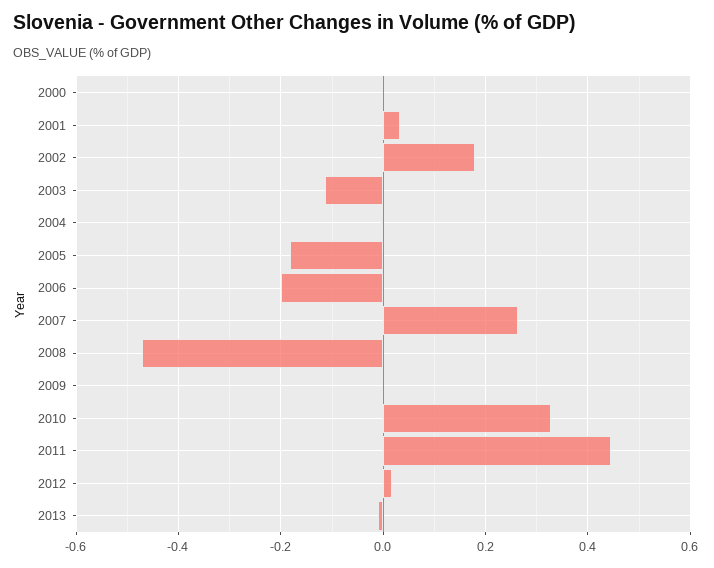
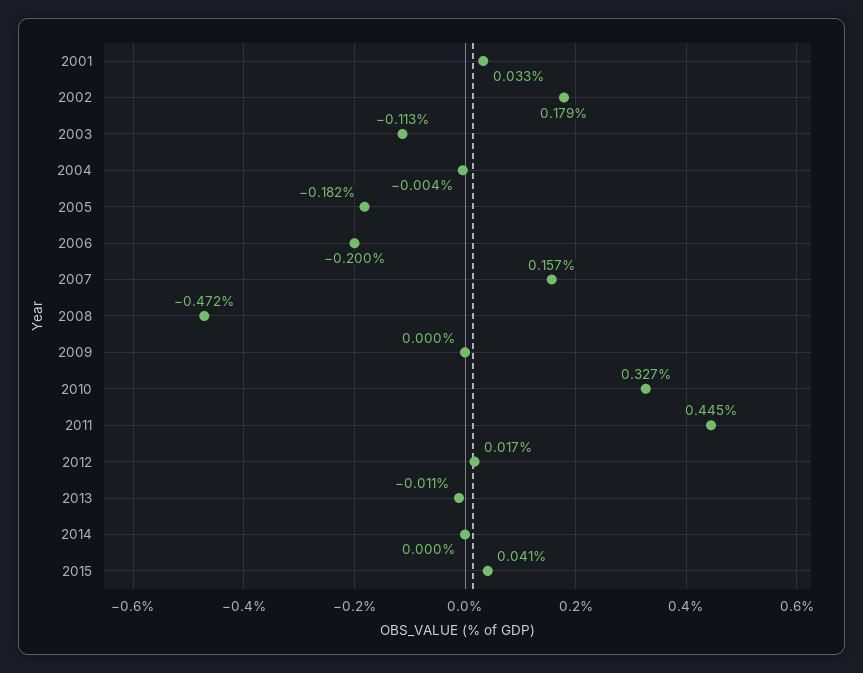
2000: 0 -> none
2007: 0.26 -> 0.157
2014: none -> 0
2015: none -> 0.041

